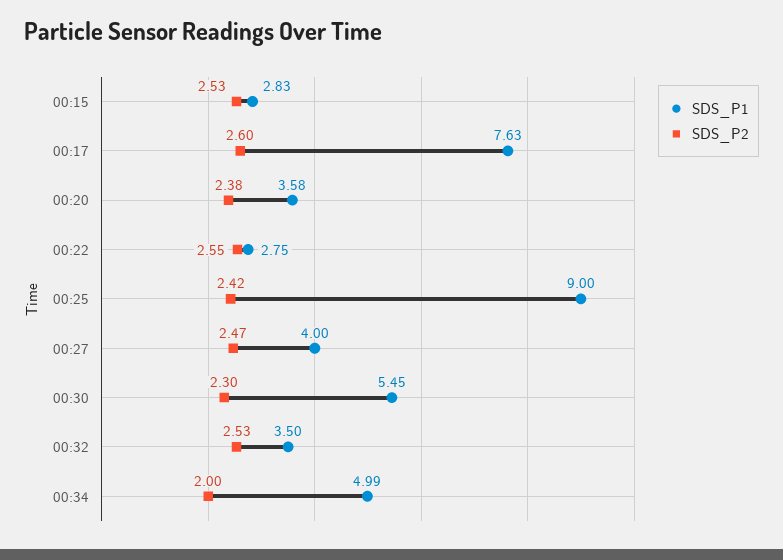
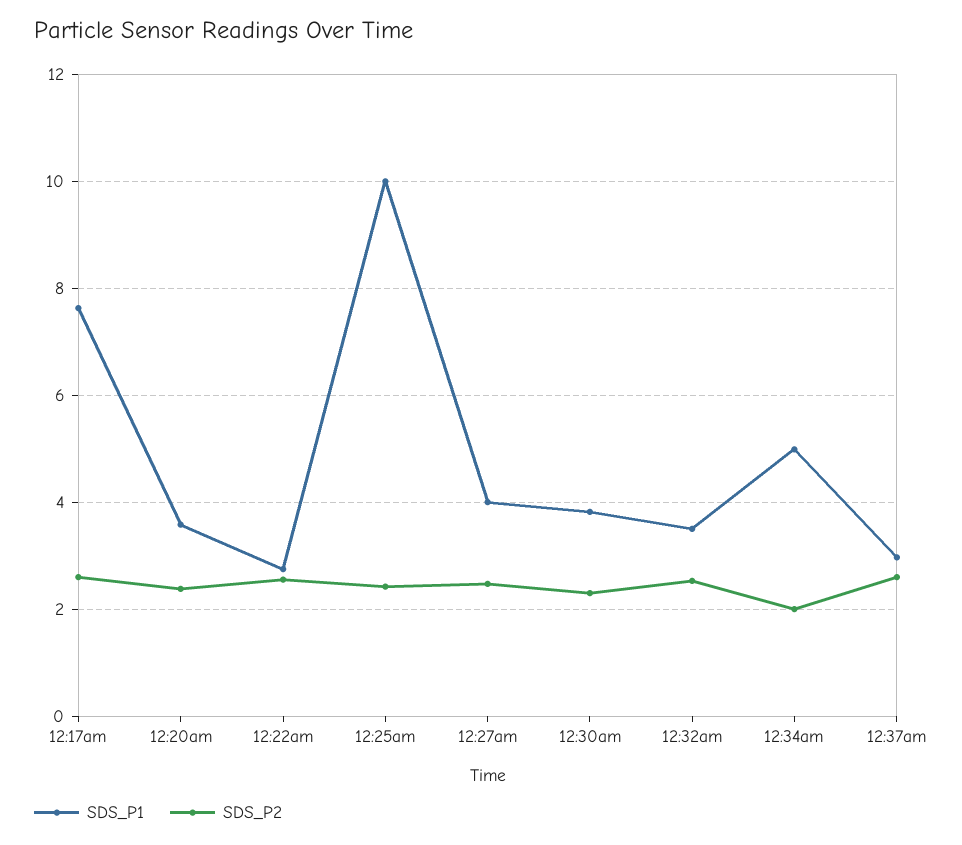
SDS_P1, 00:15: 2.83 -> none
SDS_P2, 00:15: 2.53 -> none
SDS_P1, 00:25: 9 -> 10
SDS_P1, 00:30: 5.45 -> 3.8
SDS_P1, 12:37am: none -> 3
SDS_P2, 12:37am: none -> 2.6

